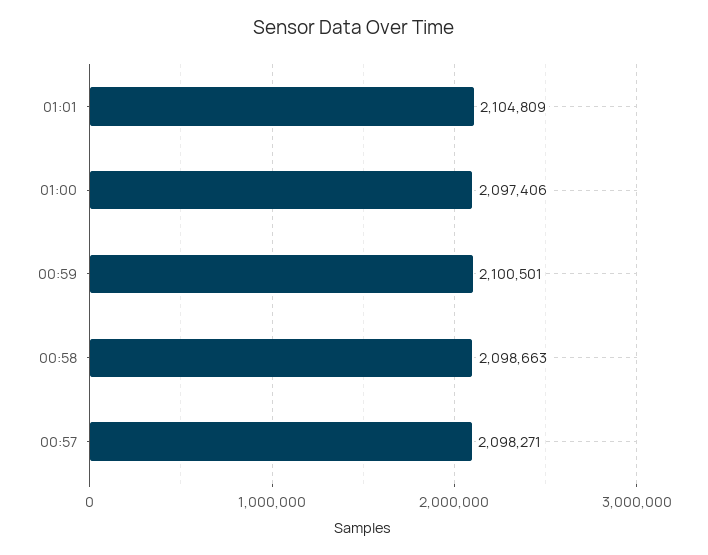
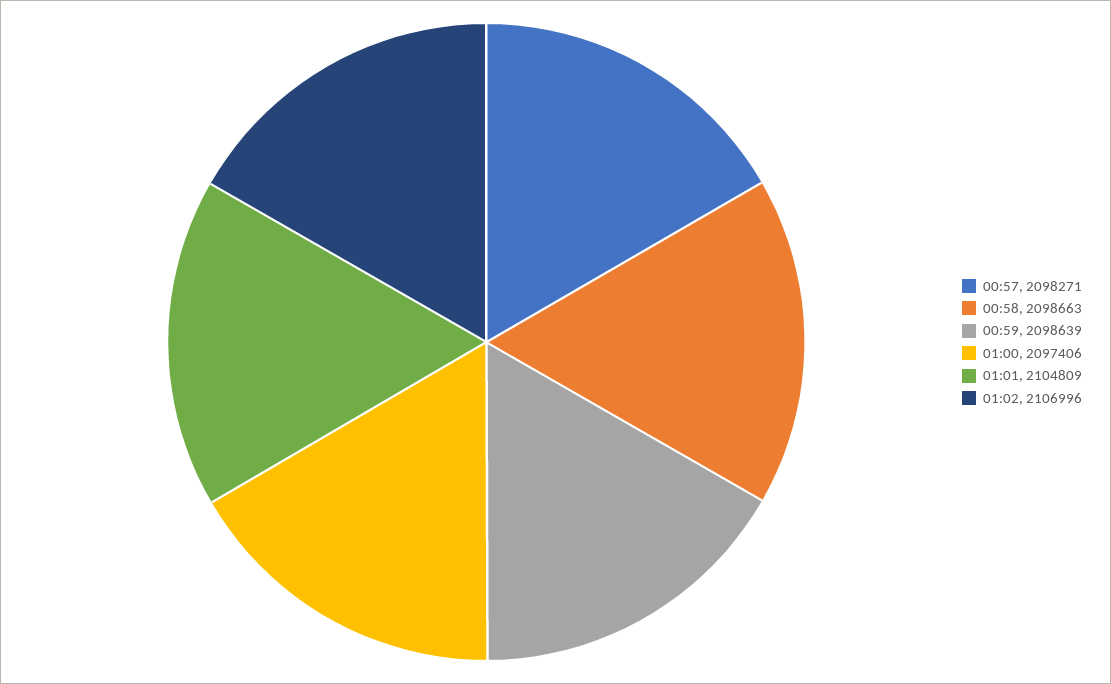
00:59: 2100501 -> 2098639
01:02: none -> 2106996

